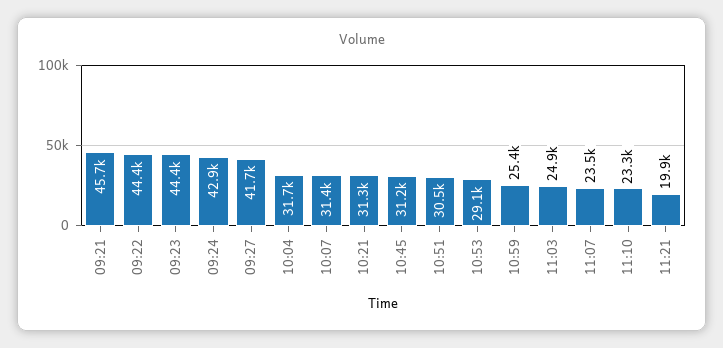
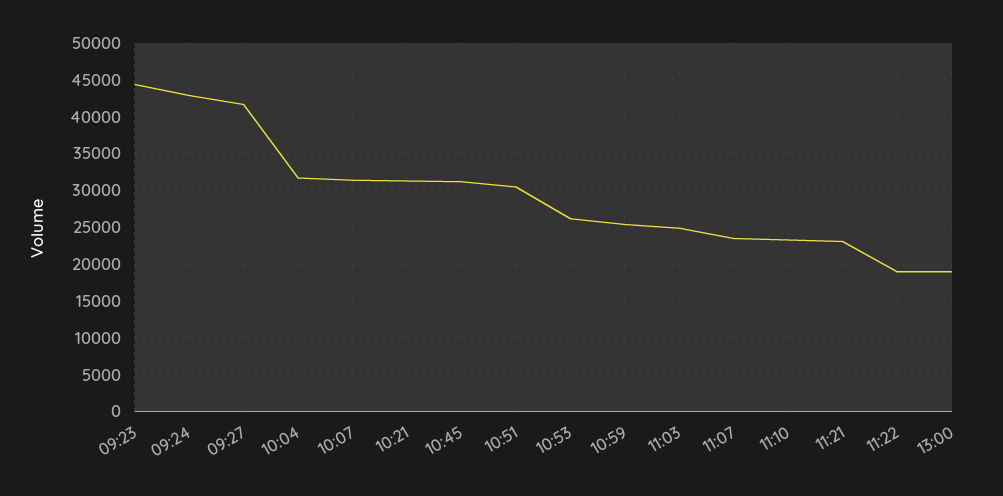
09:21: 45700 -> none
09:22: 44400 -> none
10:53: 29100 -> 26000
11:21: 19900 -> 23000
11:22: none -> 19000
13:00: none -> 19000

